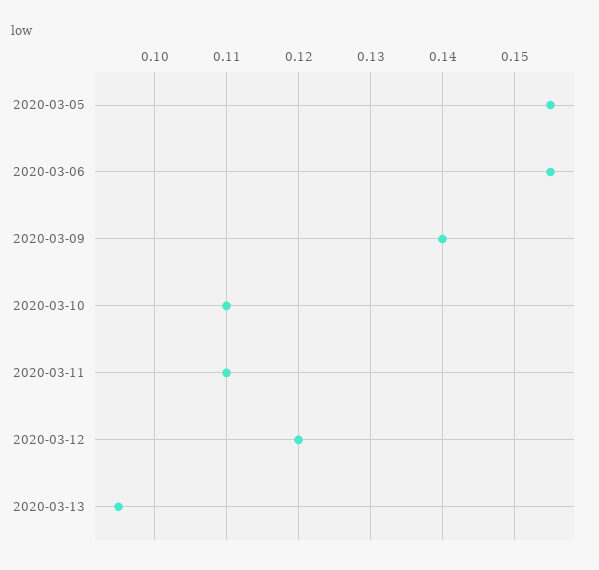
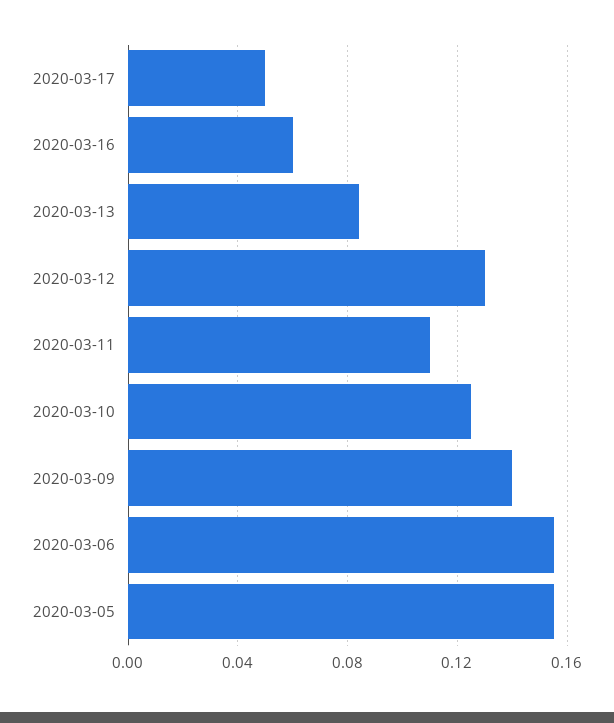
2020-03-10: 0.11 -> 0.125
2020-03-12: 0.12 -> 0.13
2020-03-13: 0.095 -> 0.085
2020-03-17: none -> 0.05
2020-03-16: none -> 0.06

